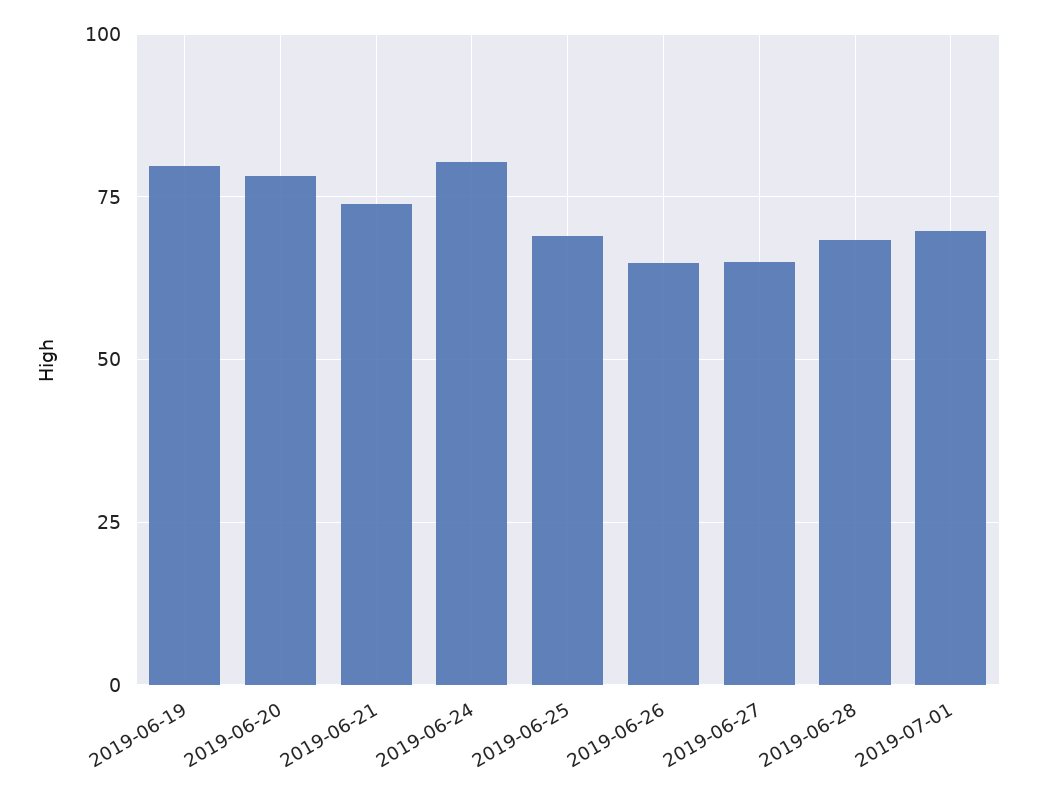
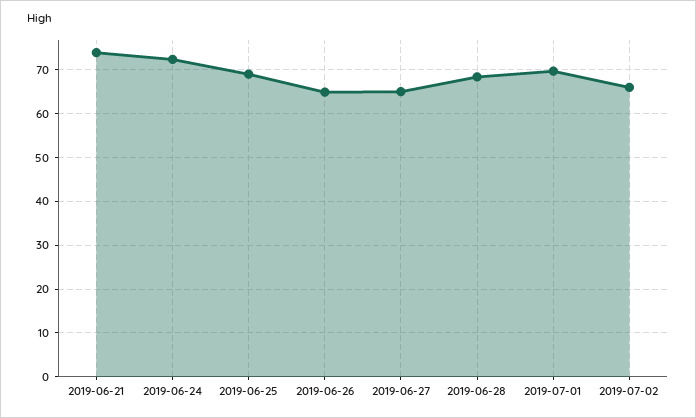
2019-06-19: 80 -> none
2019-06-20: 77.5 -> none
2019-06-24: 80 -> 72
2019-07-02: none -> 66

